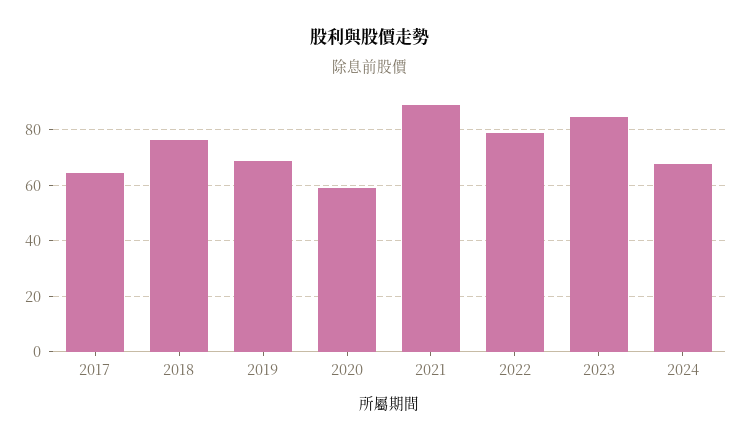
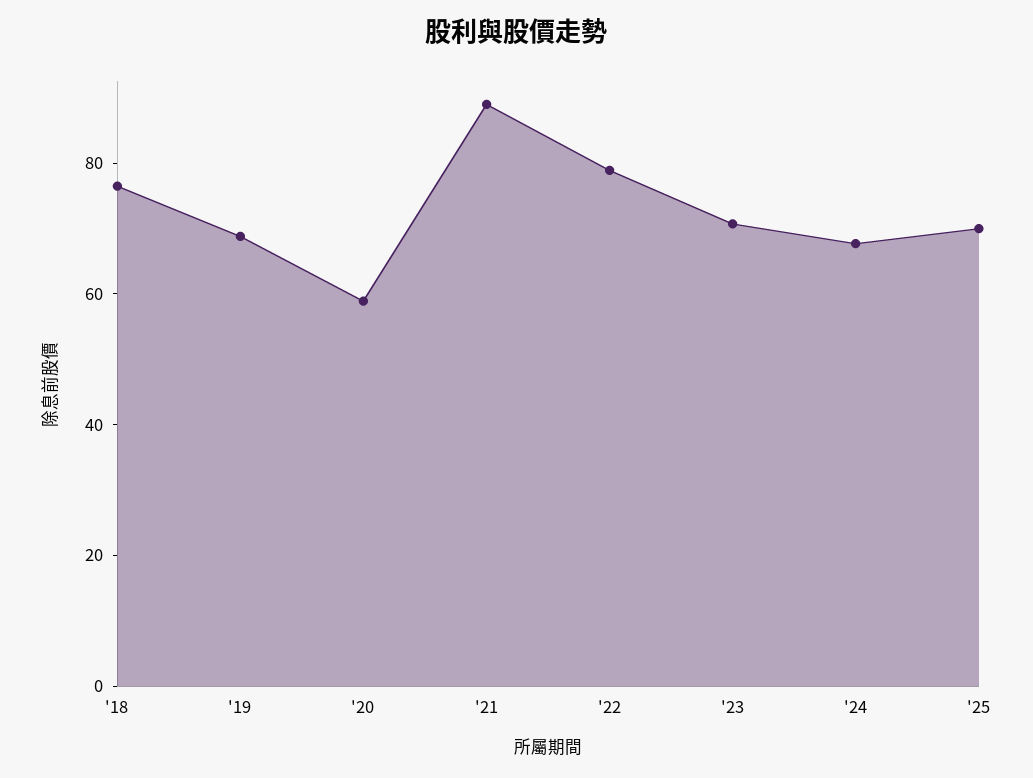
2017: 65 -> none
2023: 85 -> 70
'25: none -> 70

